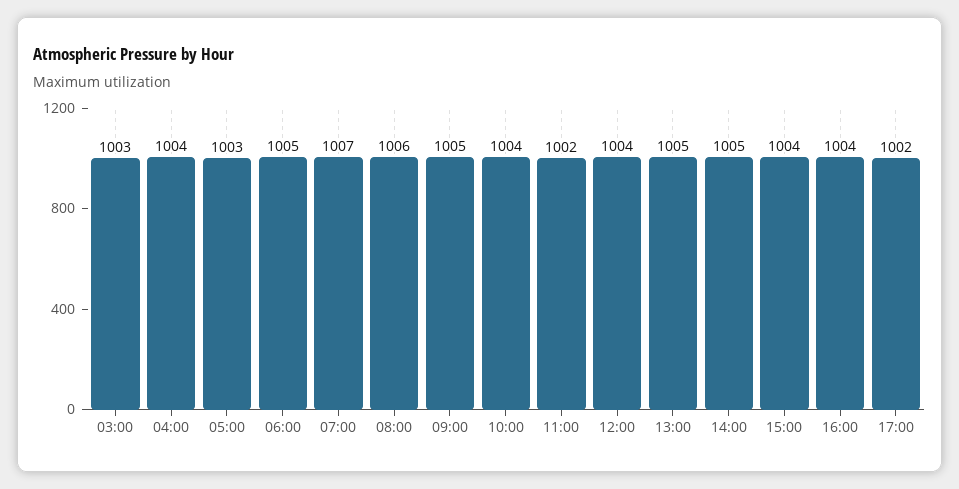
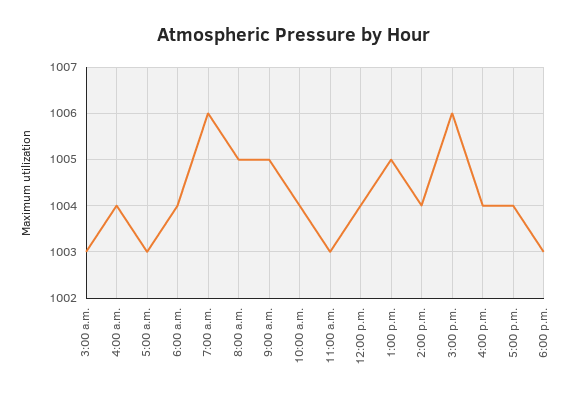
06:00: 1005 -> 1004
07:00: 1007 -> 1006
08:00: 1006 -> 1005
11:00: 1002 -> 1003
14:00: 1005 -> 1004
15:00: 1004 -> 1006
17:00: 1002 -> 1004
6:00 p.m.: none -> 1003

